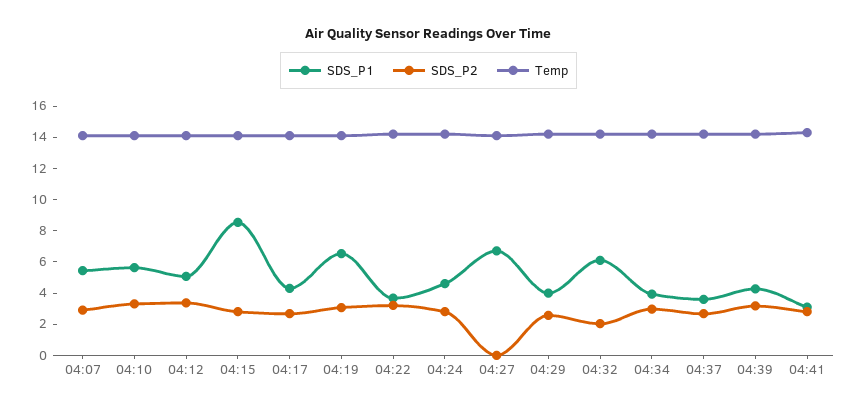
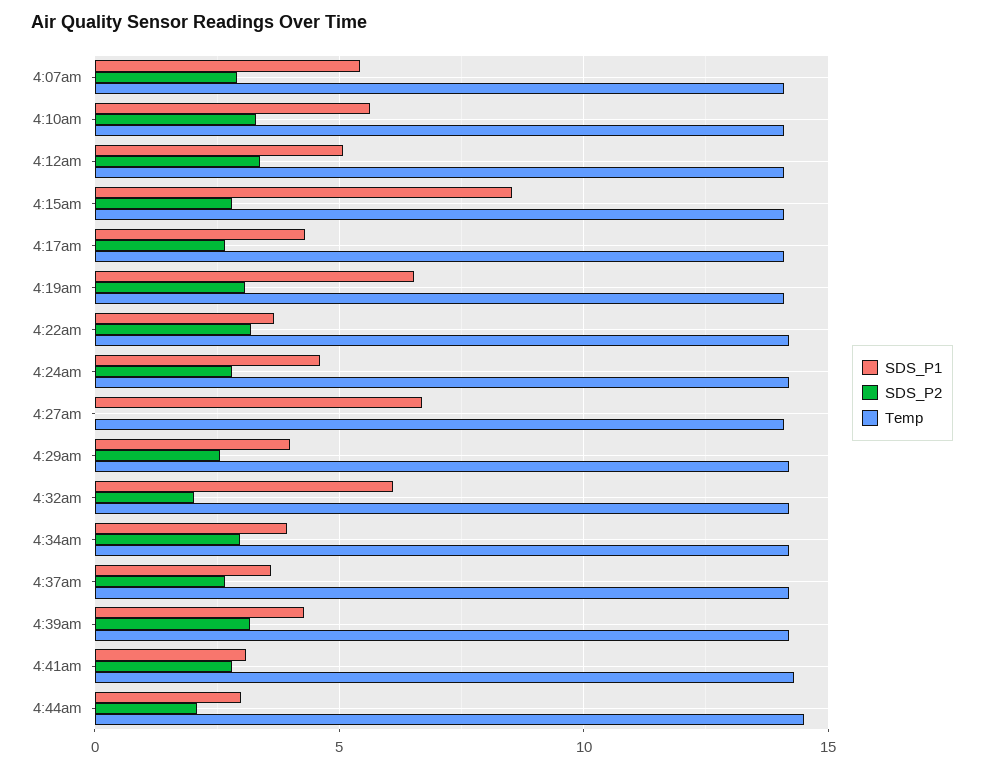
SDS_P1, 4:44am: none -> 3
SDS_P2, 4:44am: none -> 2
Temp, 4:44am: none -> 14.5

